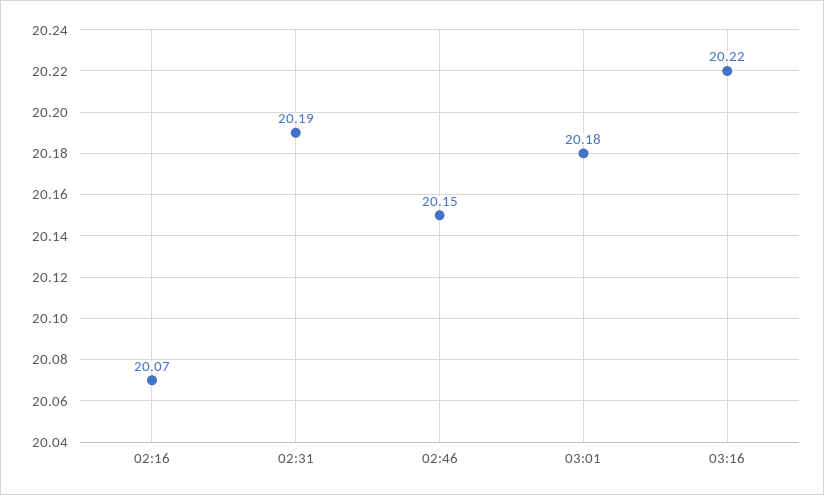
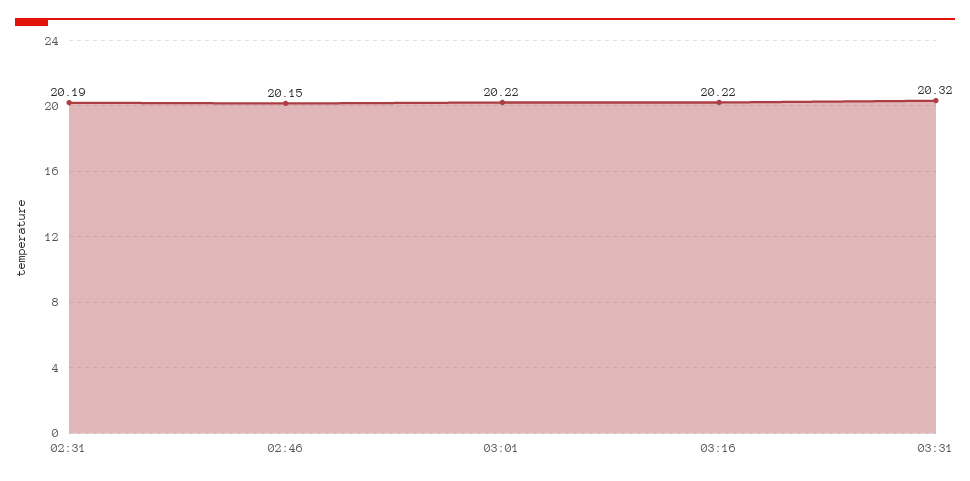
02:16: 20.07 -> none
03:01: 20.18 -> 20.22
03:31: none -> 20.32

